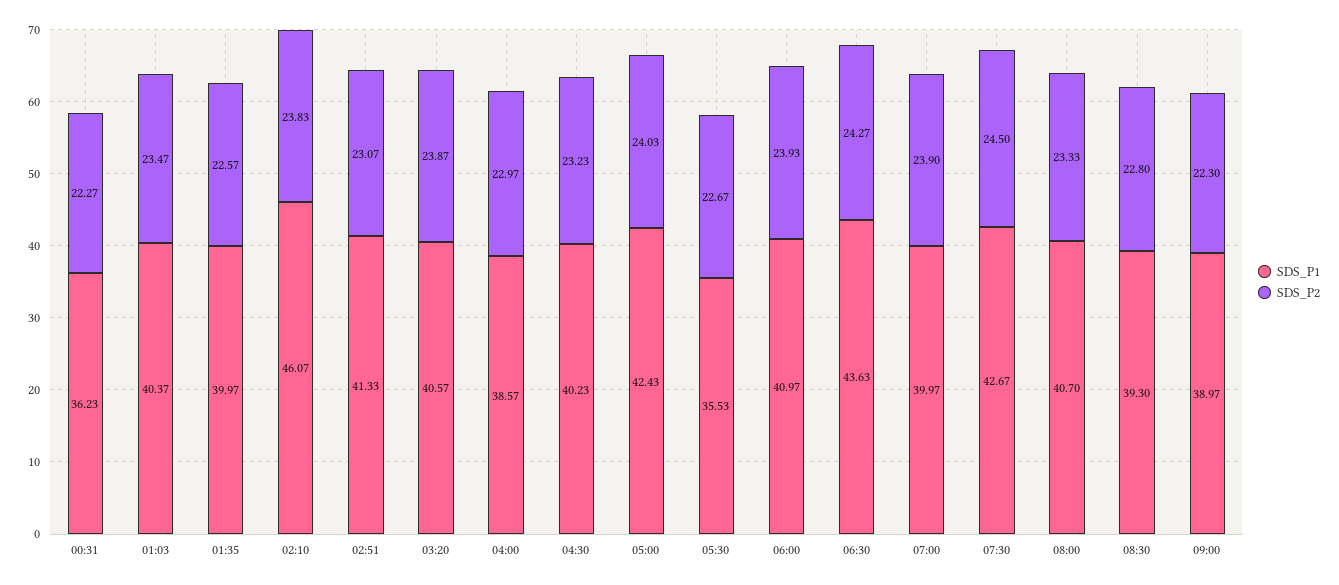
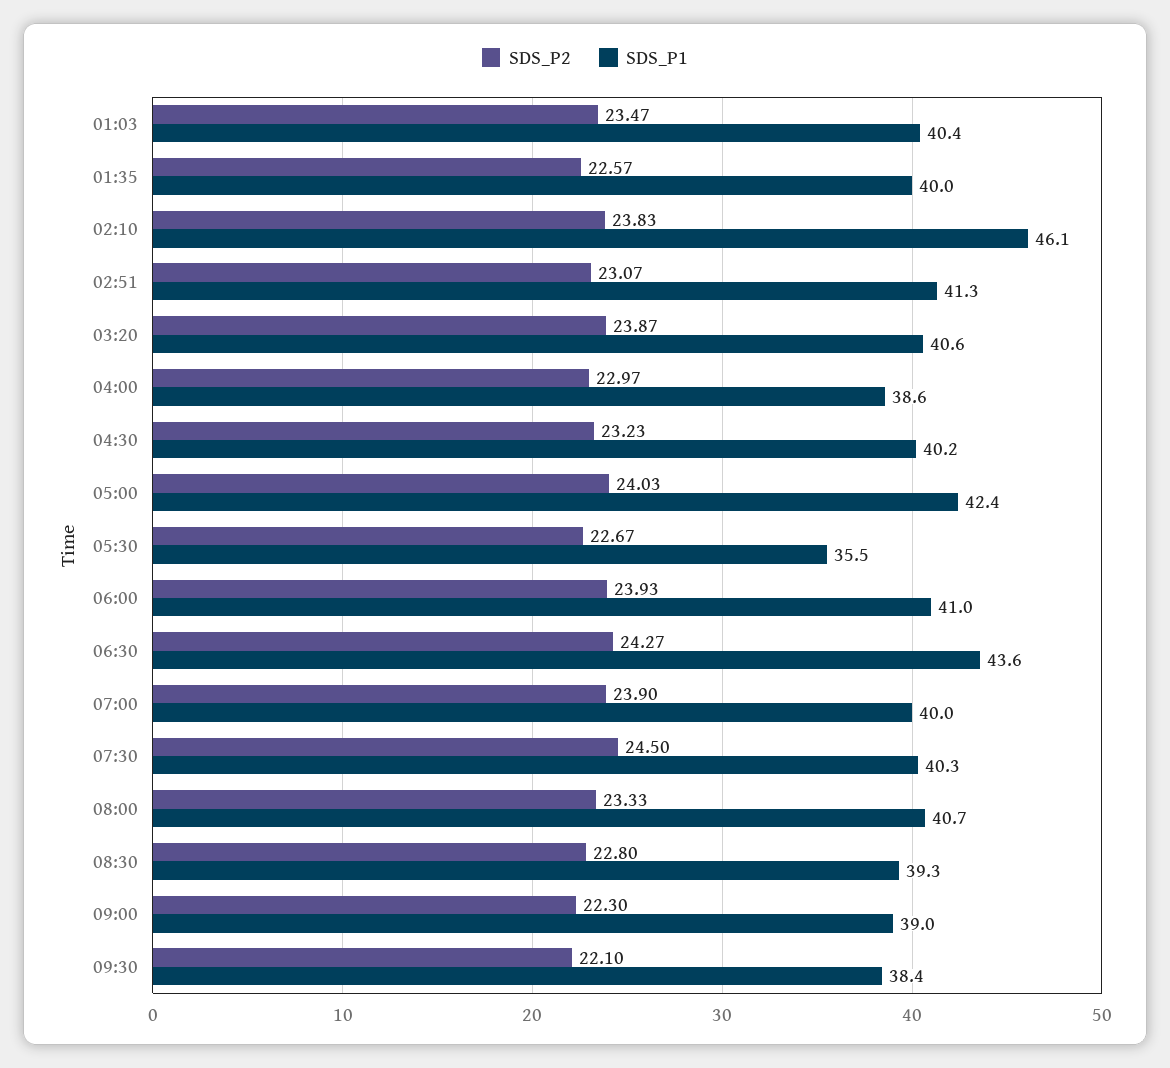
SDS_P1, 00:31: 36.23 -> none
SDS_P2, 00:31: 22.27 -> none
SDS_P1, 07:30: 42.67 -> 40.3
SDS_P2, 09:30: none -> 22.1
SDS_P1, 09:30: none -> 38.4

